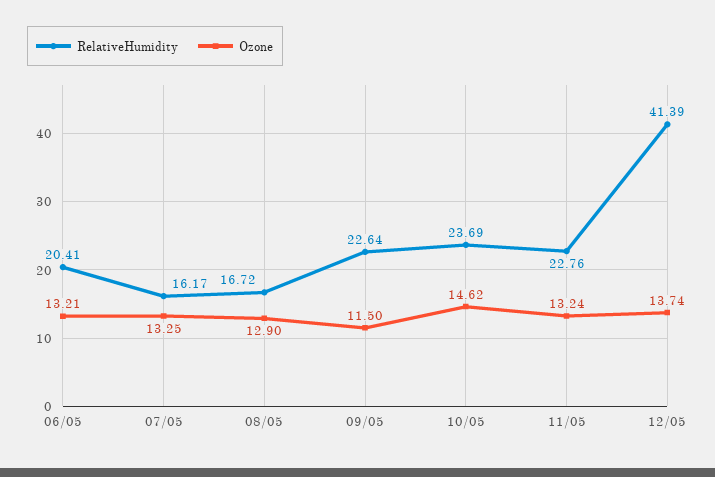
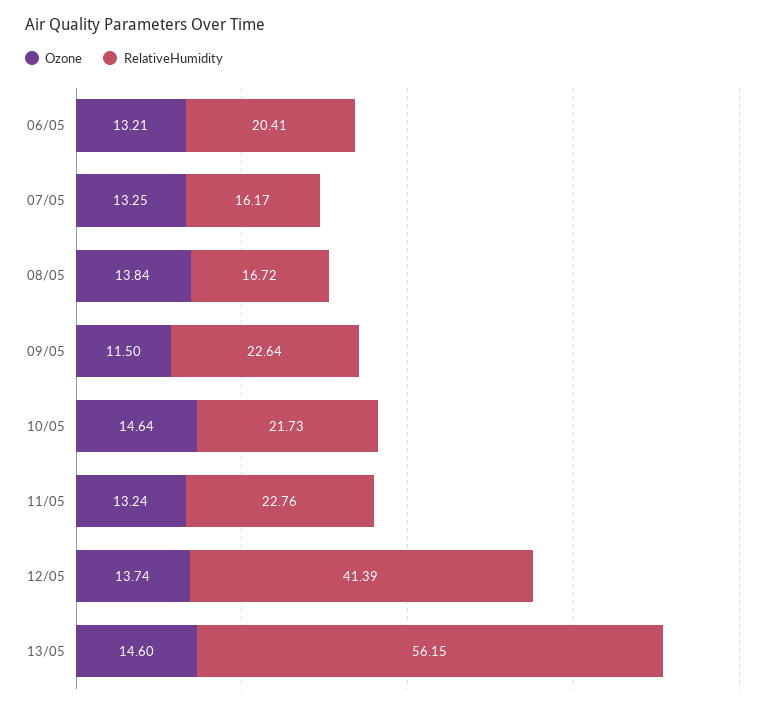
Ozone, 08/05: 12.9 -> 13.84
RelativeHumidity, 10/05: 23.69 -> 21.73
Ozone, 10/05: 14.62 -> 14.64
Ozone, 13/05: none -> 14.6
RelativeHumidity, 13/05: none -> 56.15

